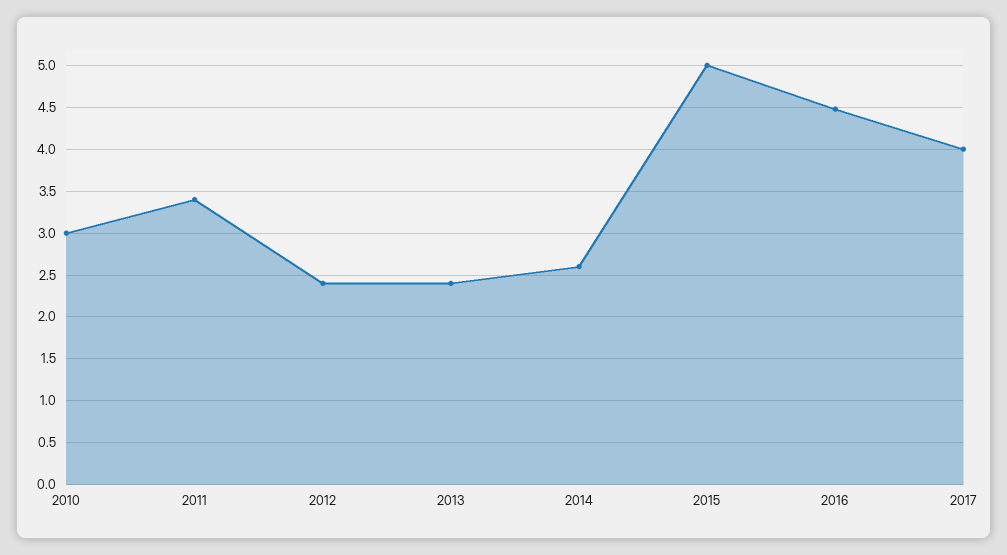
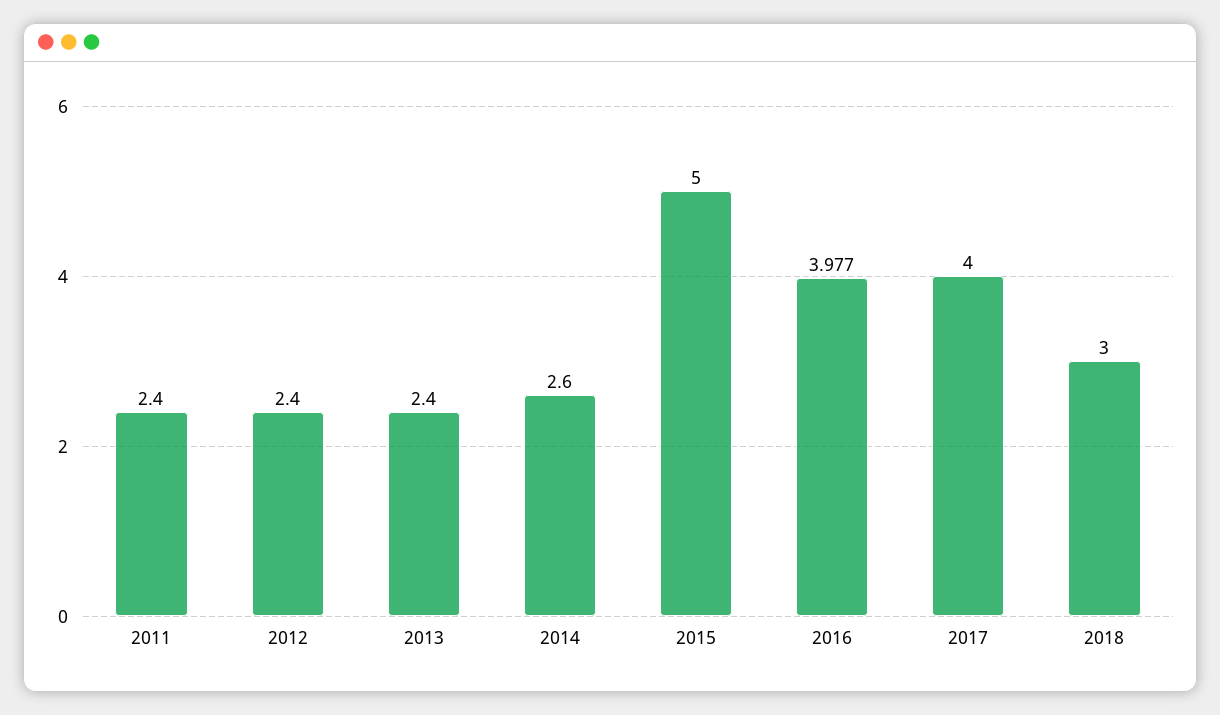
2010: 3 -> none
2011: 3.4 -> 2.4
2016: 4.5 -> 3.977
2018: none -> 3

